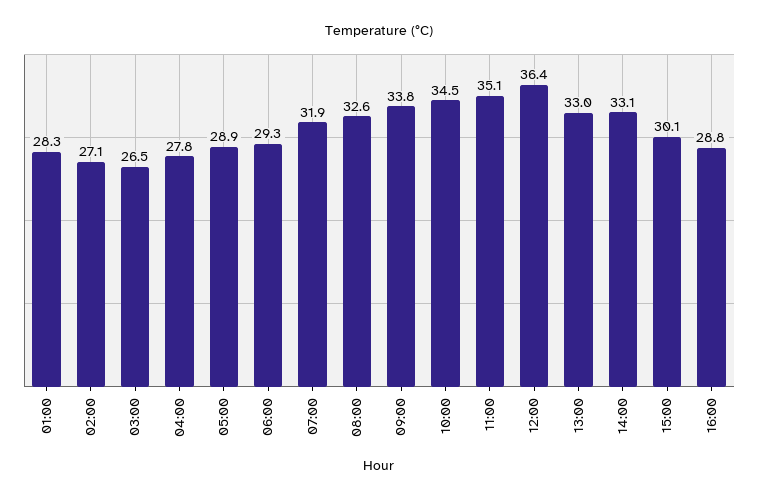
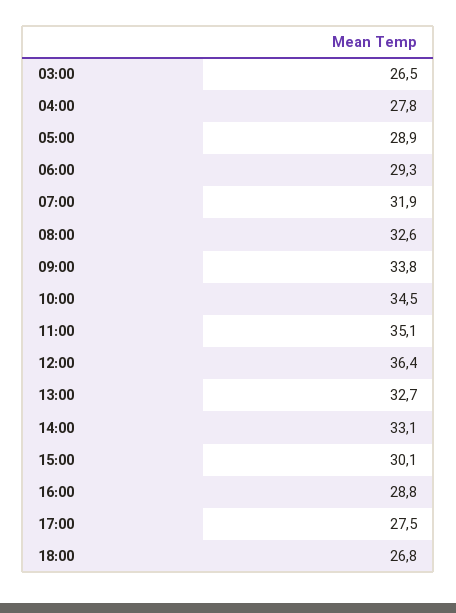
01:00: 28.3 -> none
02:00: 27.1 -> none
13:00: 33 -> 32.7
17:00: none -> 27.5
18:00: none -> 26.8

